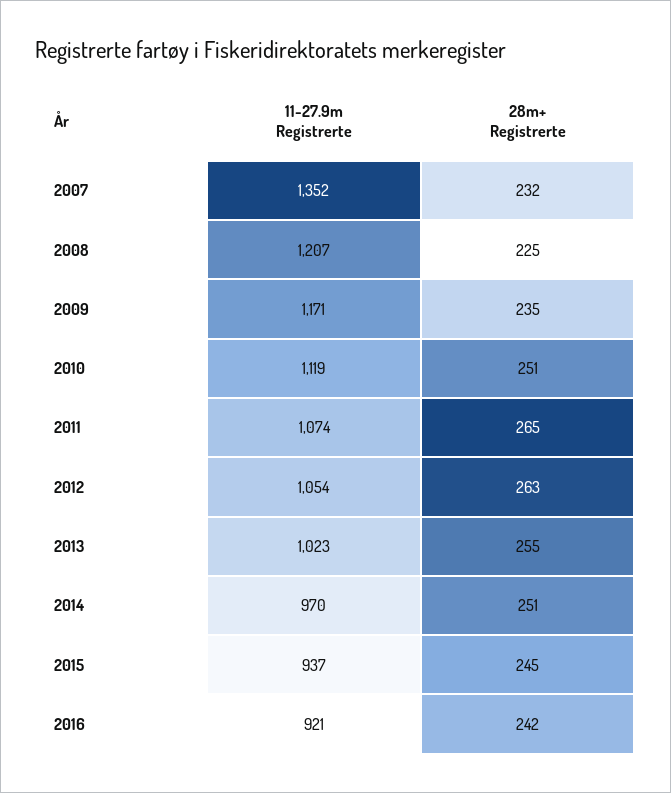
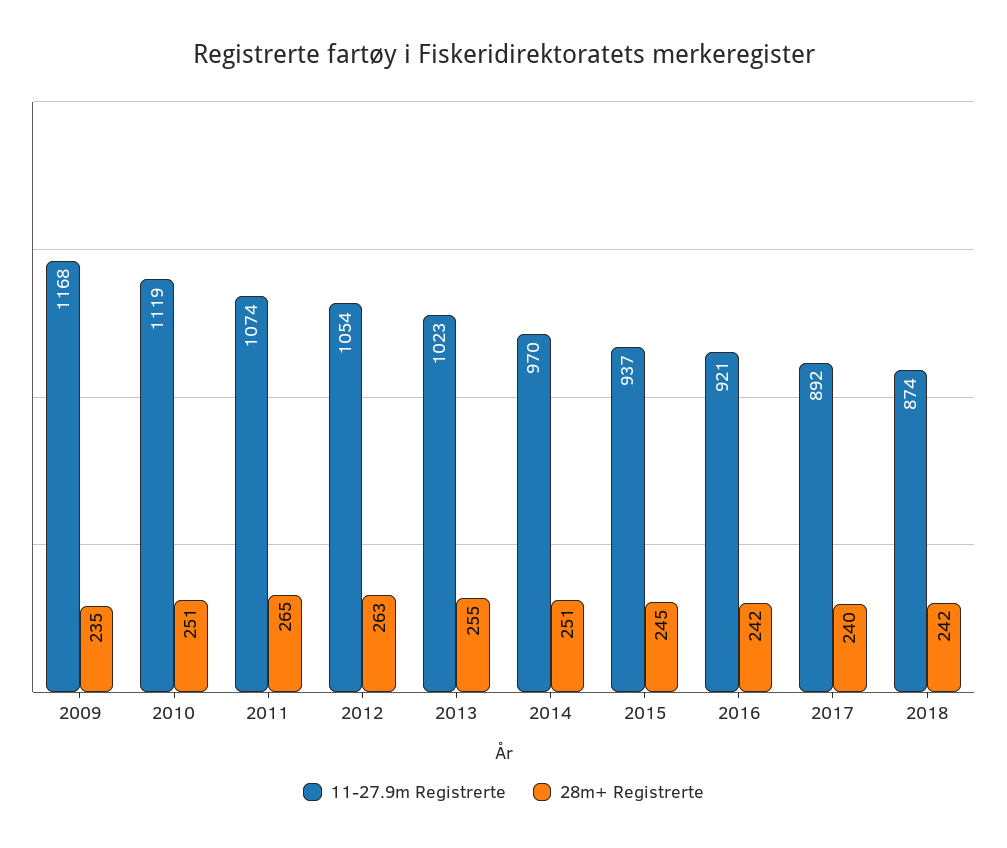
11-27.9m Registrerte, 2007: 1352 -> none
28m+ Registrerte, 2007: 232 -> none
11-27.9m Registrerte, 2008: 1207 -> none
28m+ Registrerte, 2008: 225 -> none
11-27.9m Registrerte, 2009: 1171 -> 1168
11-27.9m Registrerte, 2017: none -> 892
28m+ Registrerte, 2017: none -> 240
11-27.9m Registrerte, 2018: none -> 874
28m+ Registrerte, 2018: none -> 242

